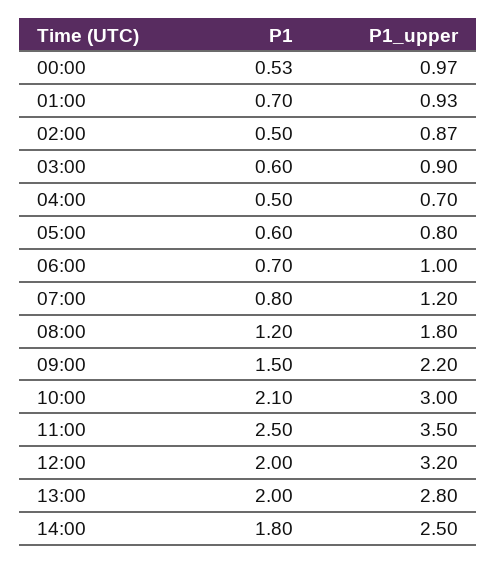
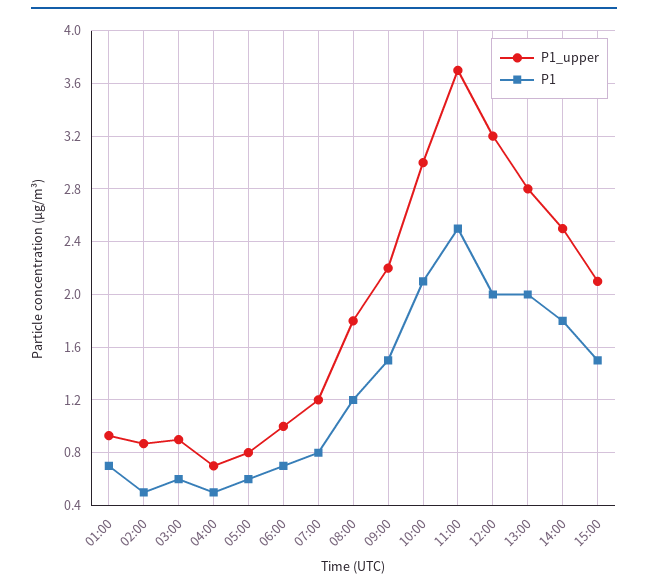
P1, 00:00: 0.53 -> none
P1_upper, 00:00: 0.97 -> none
P1_upper, 11:00: 3.5 -> 3.7
P1_upper, 15:00: none -> 2.1
P1, 15:00: none -> 1.5

